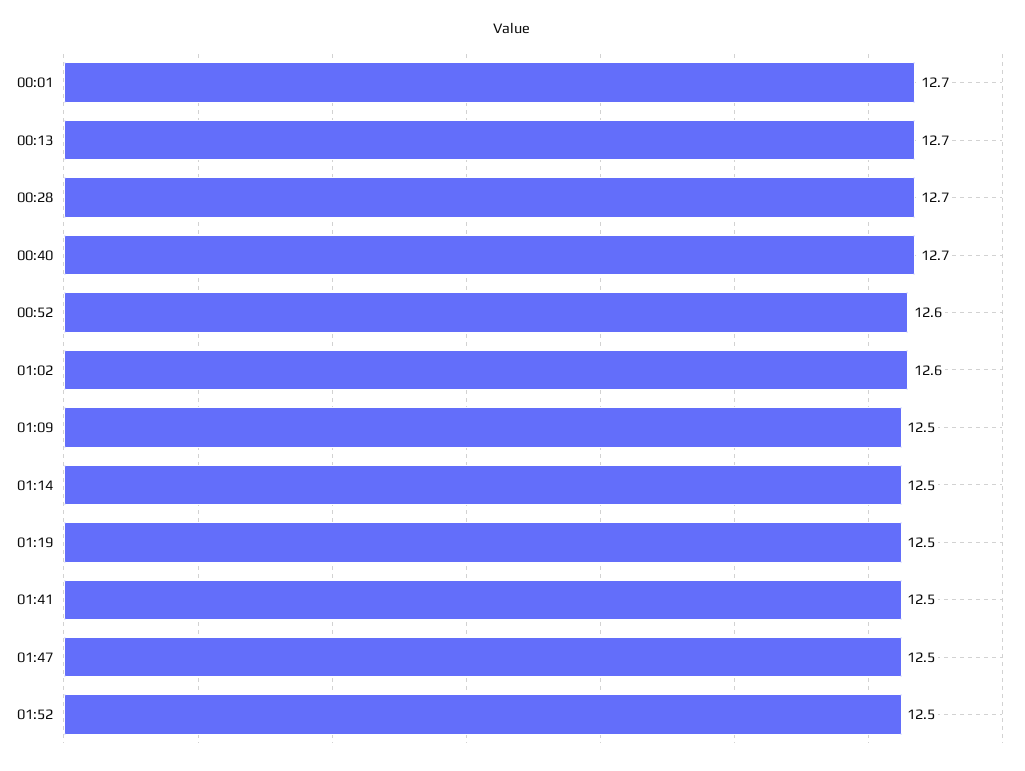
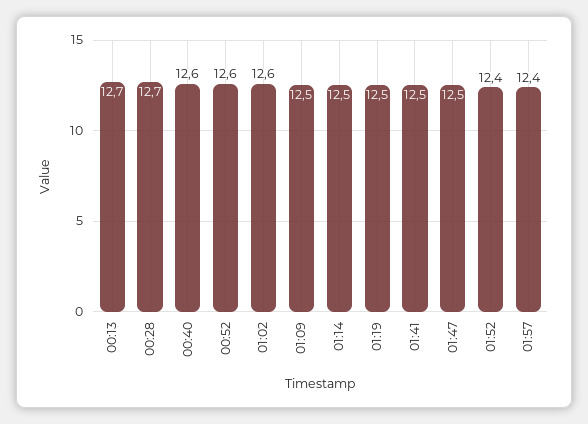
00:01: 12.7 -> none
00:40: 12.7 -> 12.6
01:52: 12.5 -> 12.4
01:57: none -> 12.4

